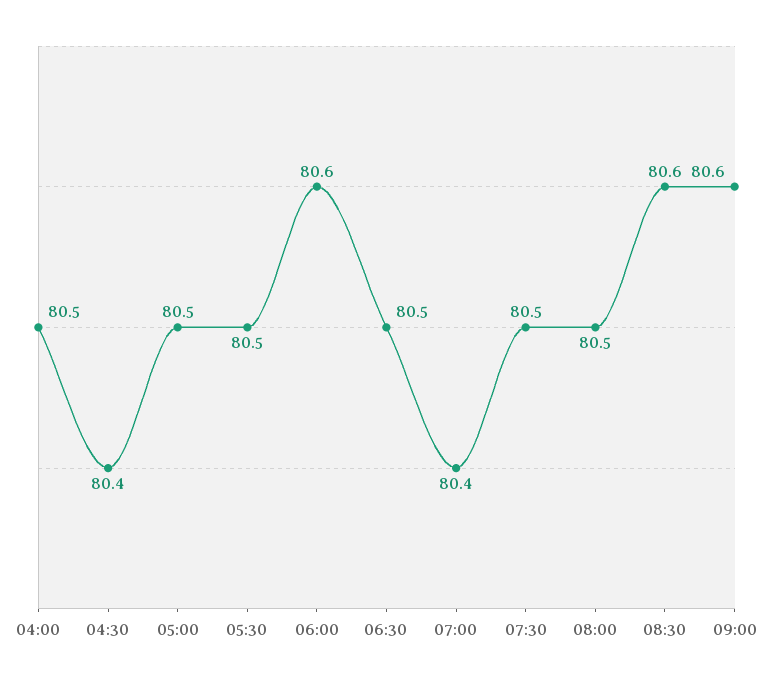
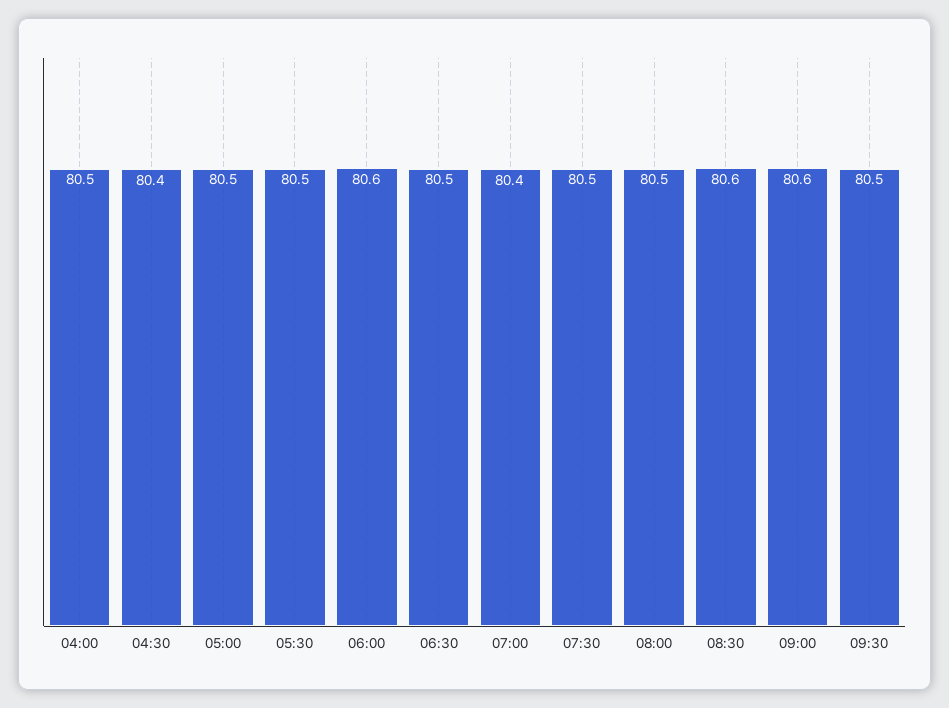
09:30: none -> 80.5

